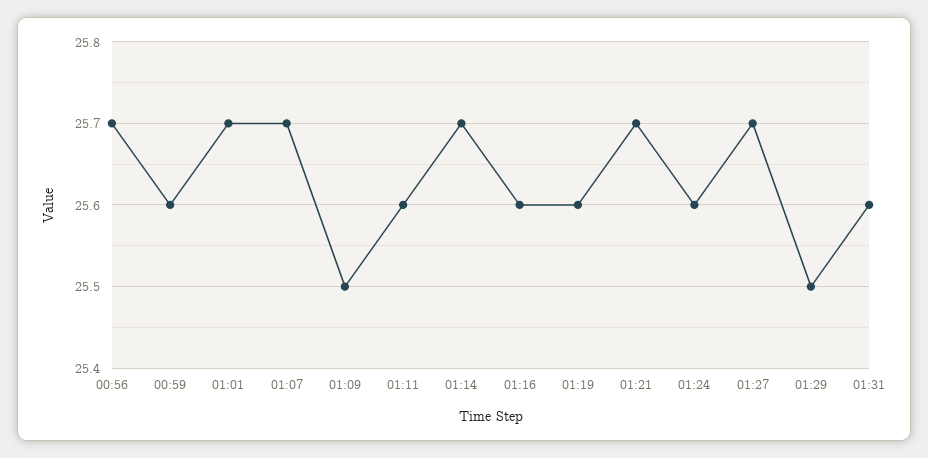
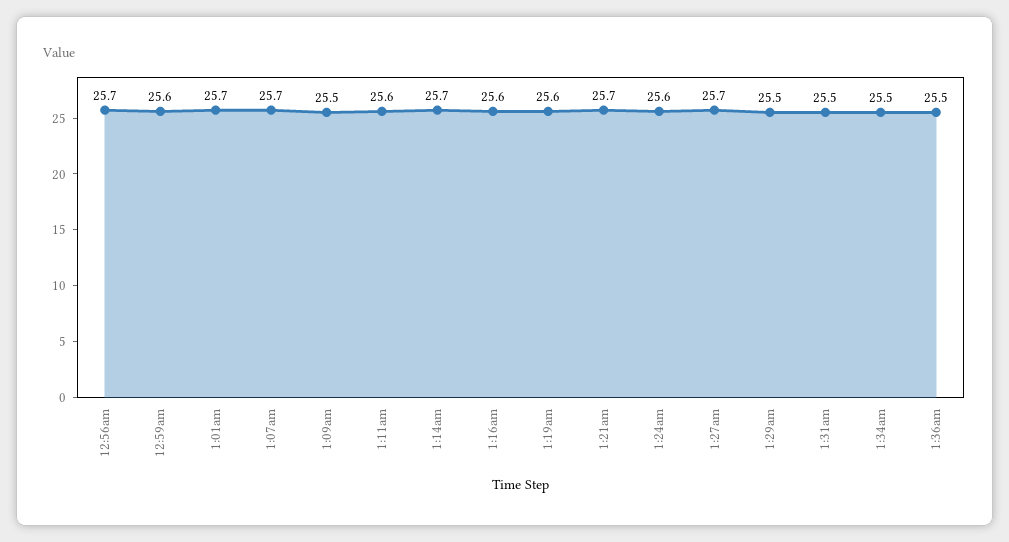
01:31: 25.6 -> 25.5
1:34am: none -> 25.5
1:36am: none -> 25.5

